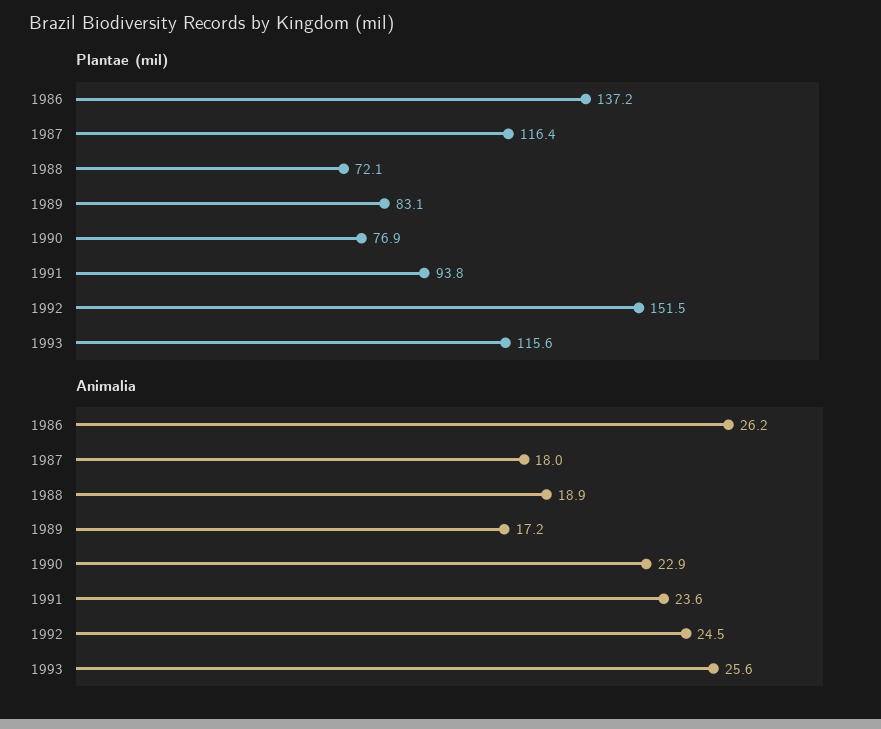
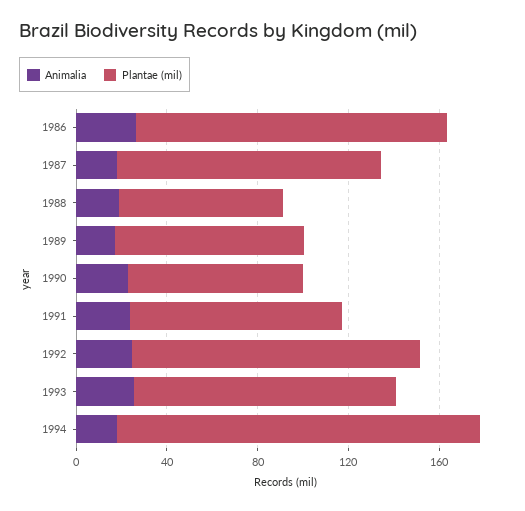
Plantae (mil), 1992: 151.5 -> 130
Animalia, 1994: none -> 20
Plantae (mil), 1994: none -> 160

